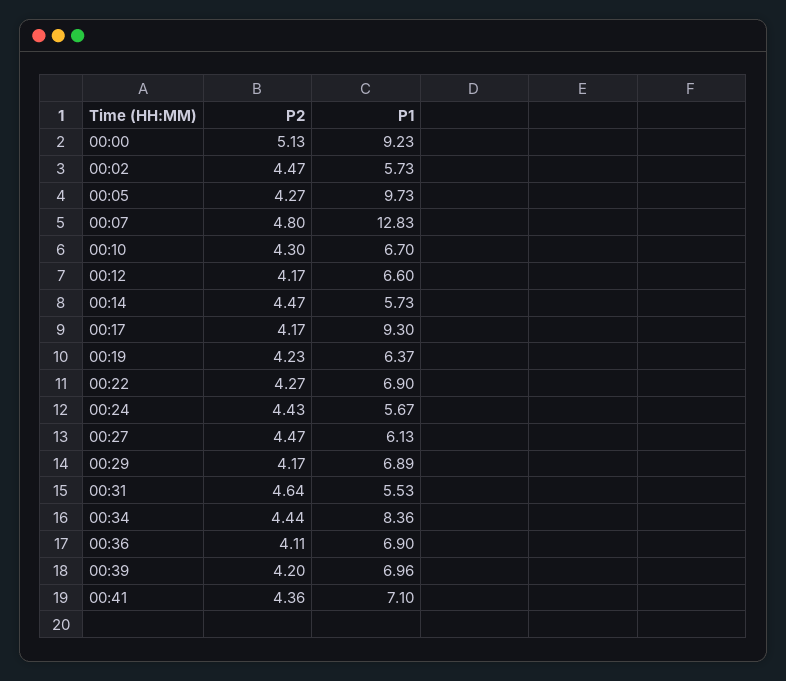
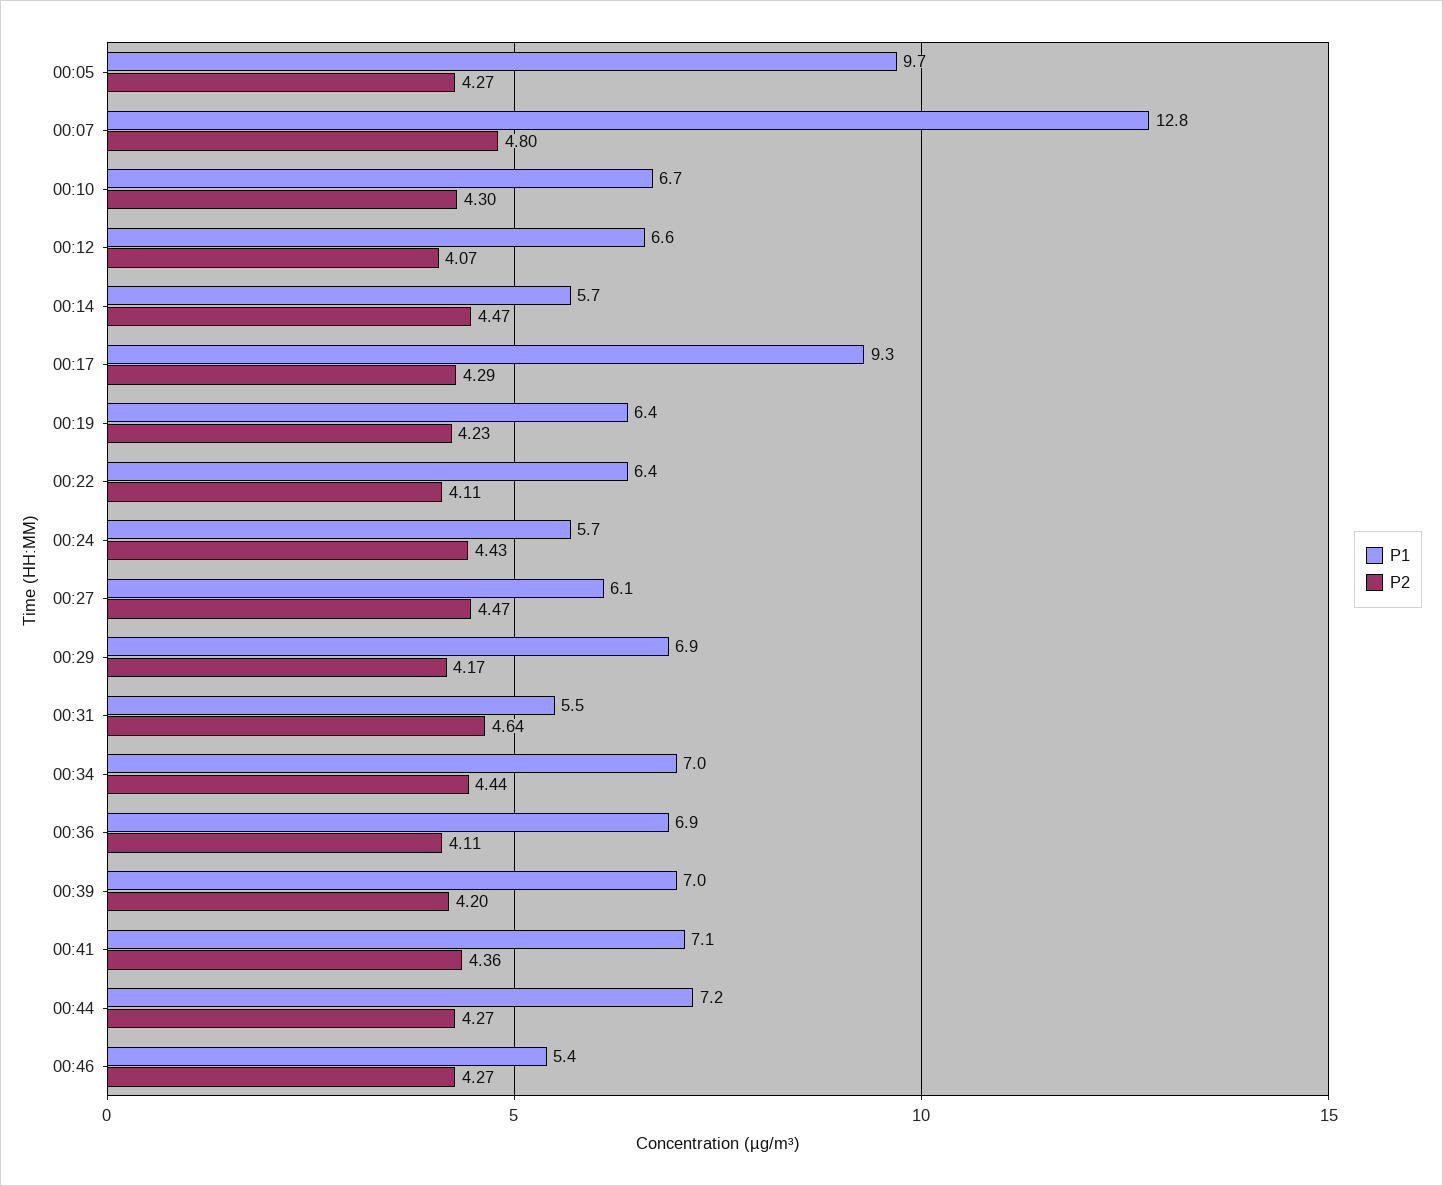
P2, 00:00: 5.13 -> none
P1, 00:00: 9.23 -> none
P2, 00:02: 4.47 -> none
P1, 00:02: 5.73 -> none
P2, 00:12: 4.17 -> 4.07
P2, 00:17: 4.17 -> 4.29
P2, 00:22: 4.27 -> 4.11
P1, 00:22: 6.9 -> 6.4
P1, 00:34: 8.36 -> 7
P1, 00:44: none -> 7.2
P2, 00:44: none -> 4.27
P1, 00:46: none -> 5.4
P2, 00:46: none -> 4.27

